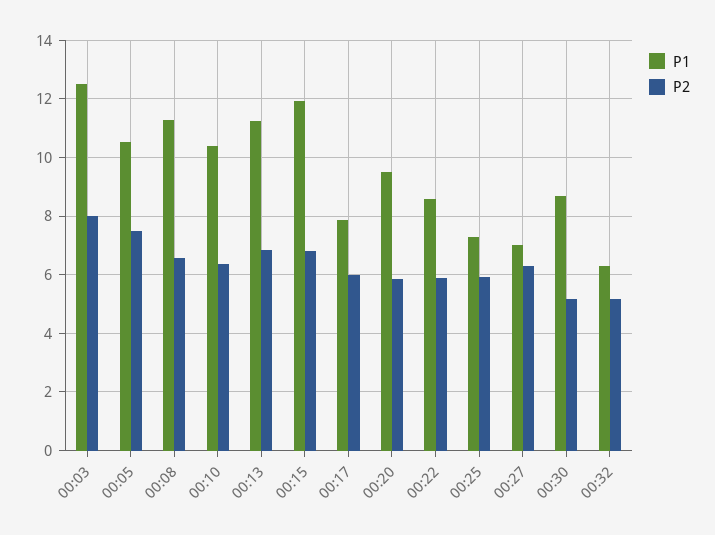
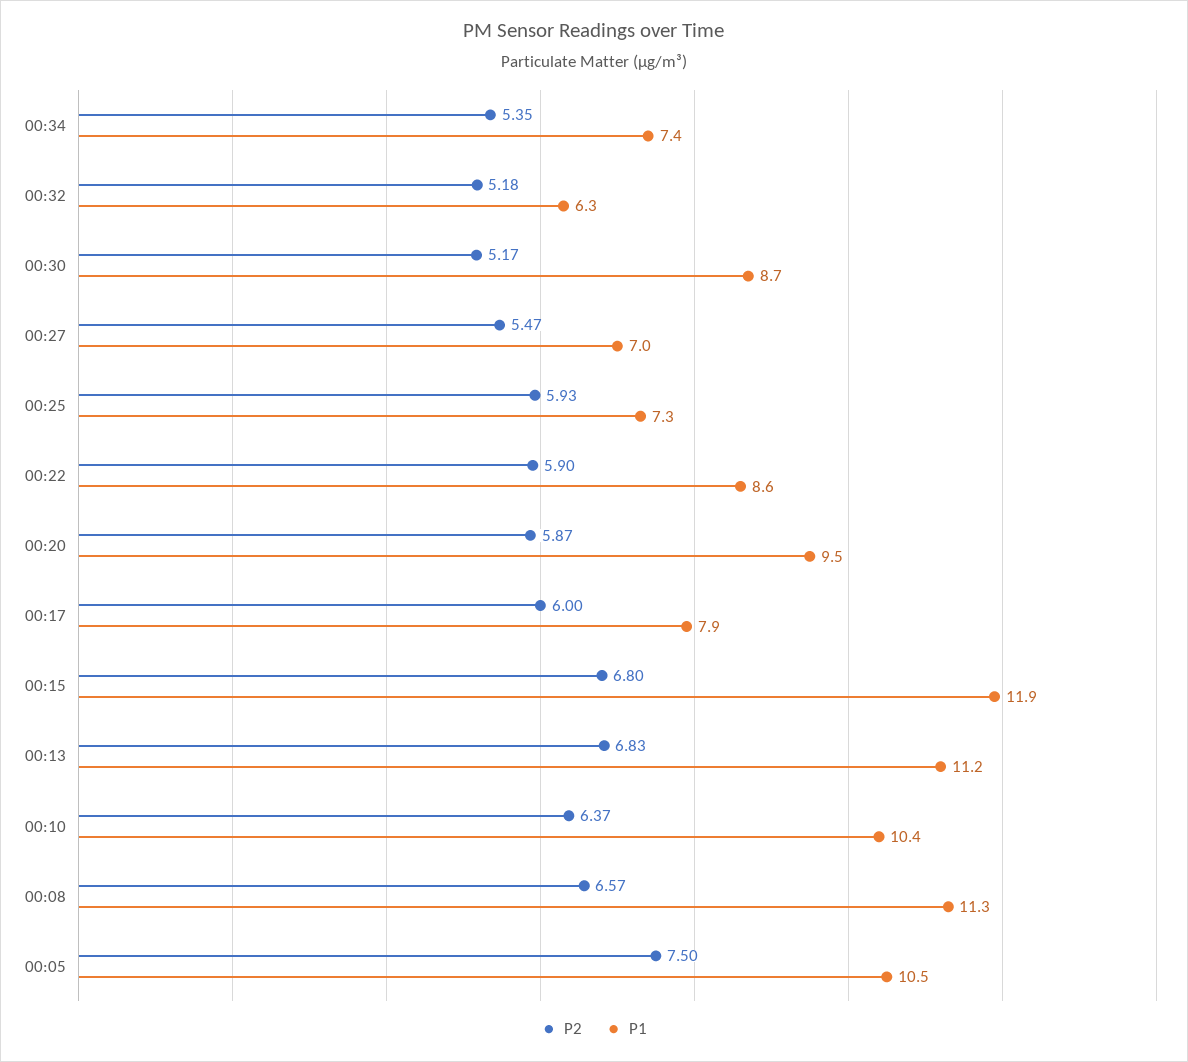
P1, 00:03: 12.5 -> none
P2, 00:03: 8 -> none
P2, 00:27: 6.25 -> 5.47
P2, 00:34: none -> 5.35
P1, 00:34: none -> 7.4

